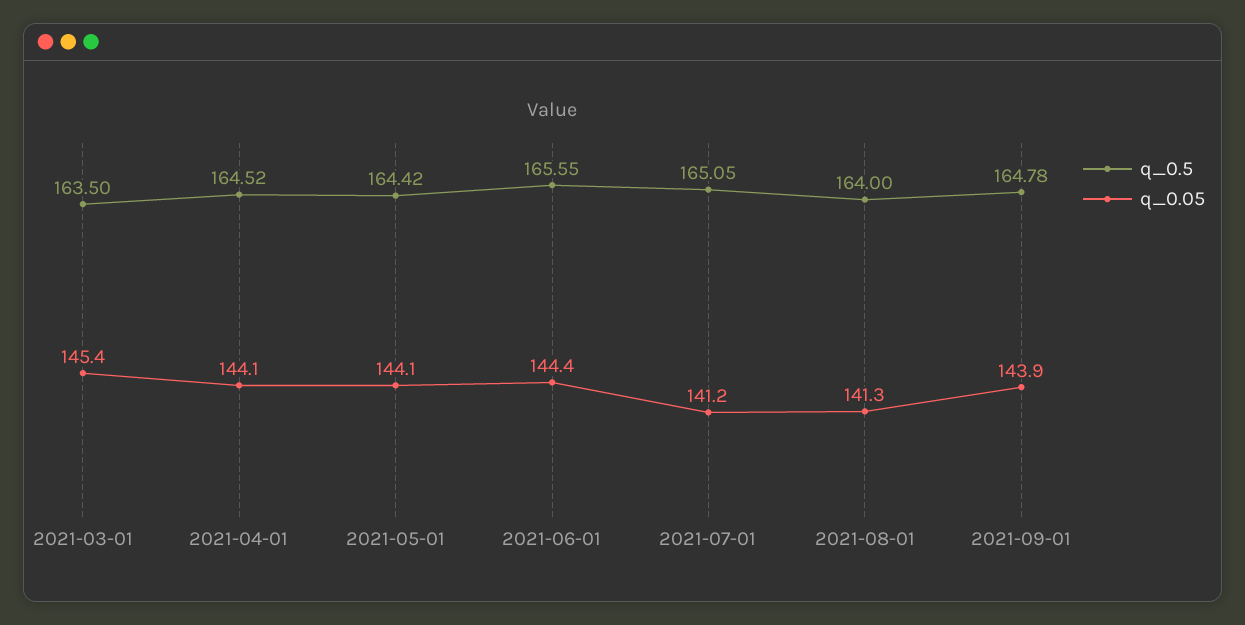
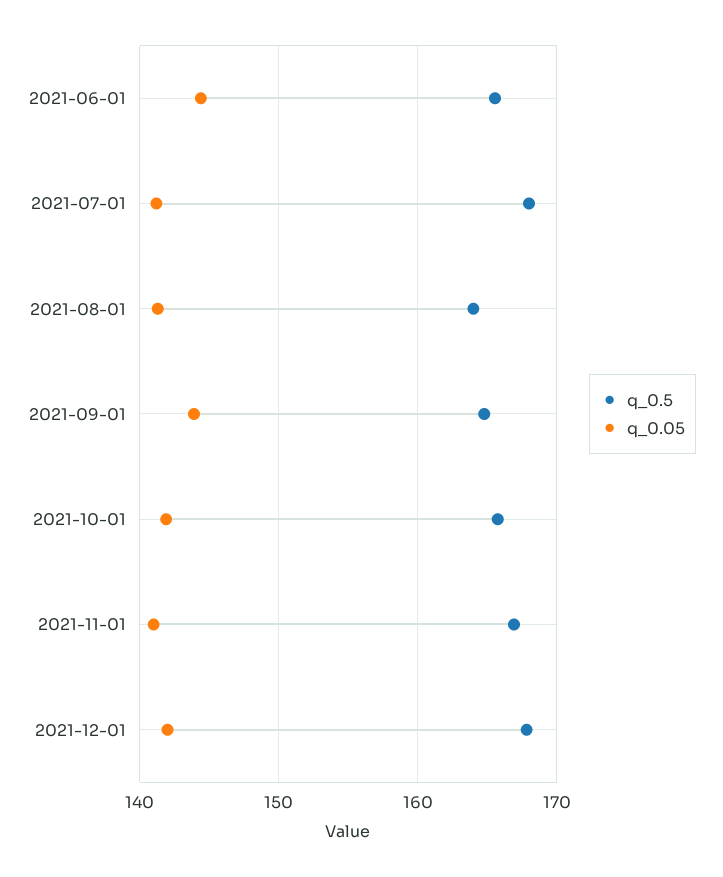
q_0.5, 2021-03-01: 163.5 -> none
q_0.05, 2021-03-01: 145.4 -> none
q_0.5, 2021-04-01: 164.52 -> none
q_0.05, 2021-04-01: 144.1 -> none
q_0.5, 2021-05-01: 164.42 -> none
q_0.05, 2021-05-01: 144.1 -> none
q_0.5, 2021-07-01: 165.05 -> 168
q_0.5, 2021-10-01: none -> 166
q_0.05, 2021-10-01: none -> 142
q_0.5, 2021-11-01: none -> 167
q_0.05, 2021-11-01: none -> 141
q_0.5, 2021-12-01: none -> 168
q_0.05, 2021-12-01: none -> 142

